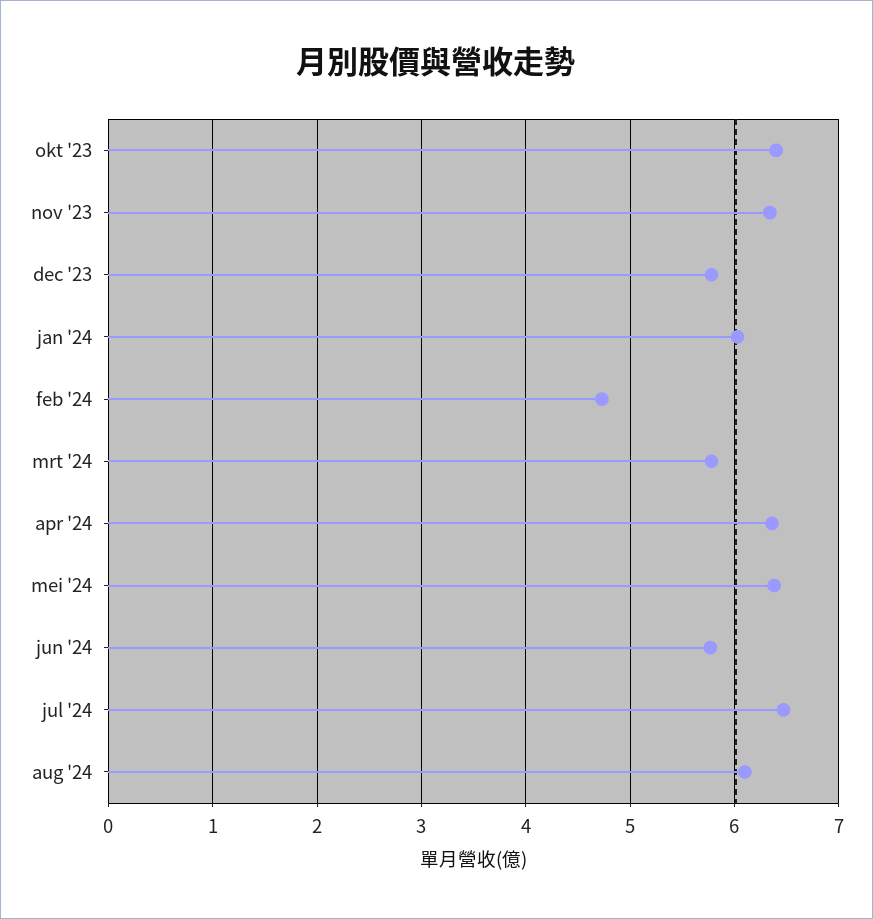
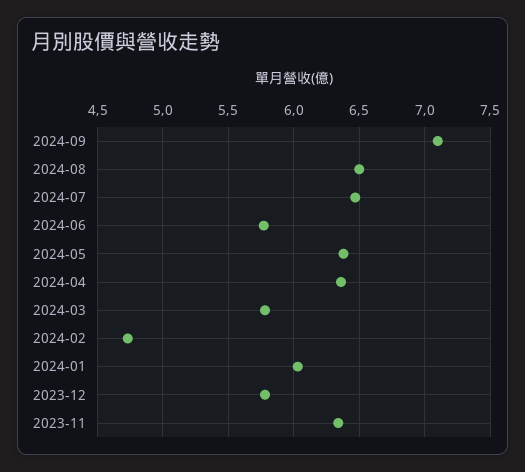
okt '23: 6.4 -> none
aug '24: 6.1 -> 6.5
2024-09: none -> 7.1

